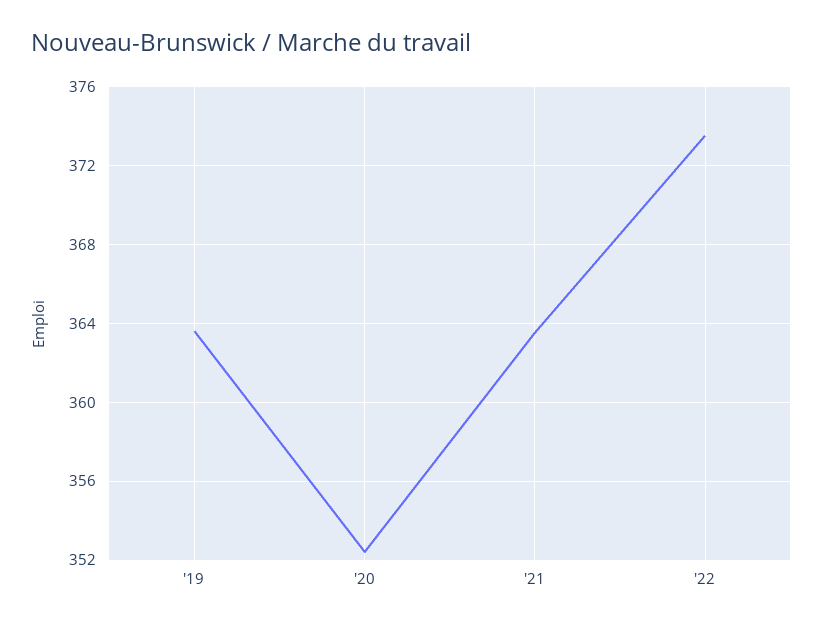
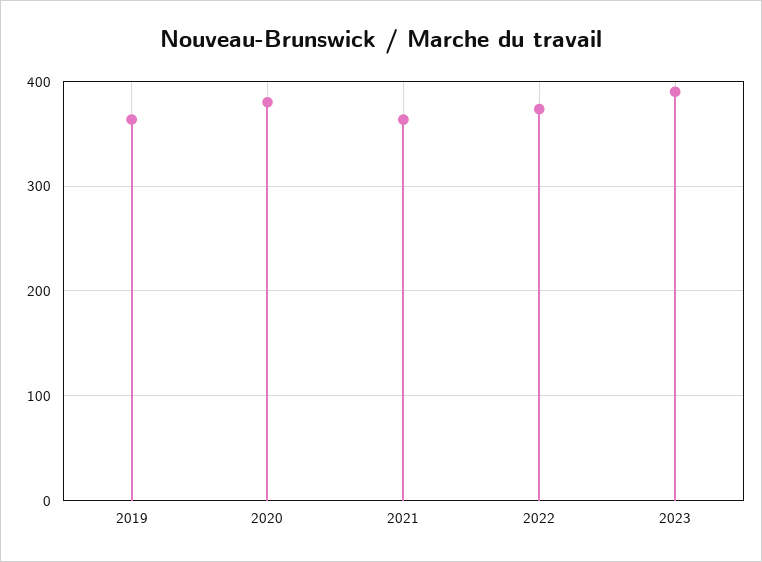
'20: 352.5 -> 380
2023: none -> 390

